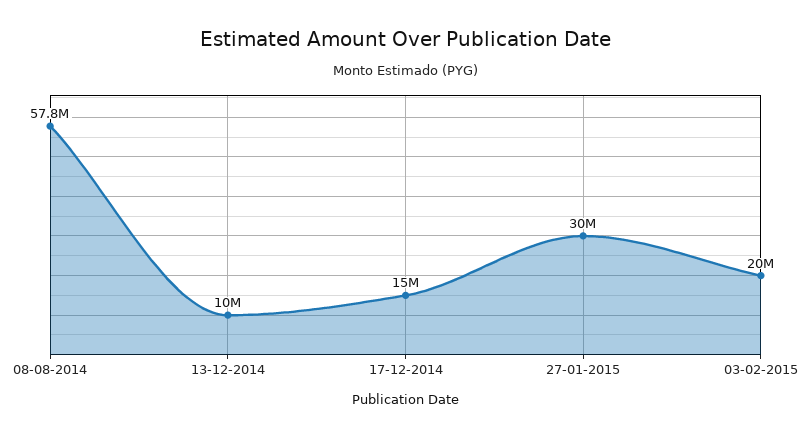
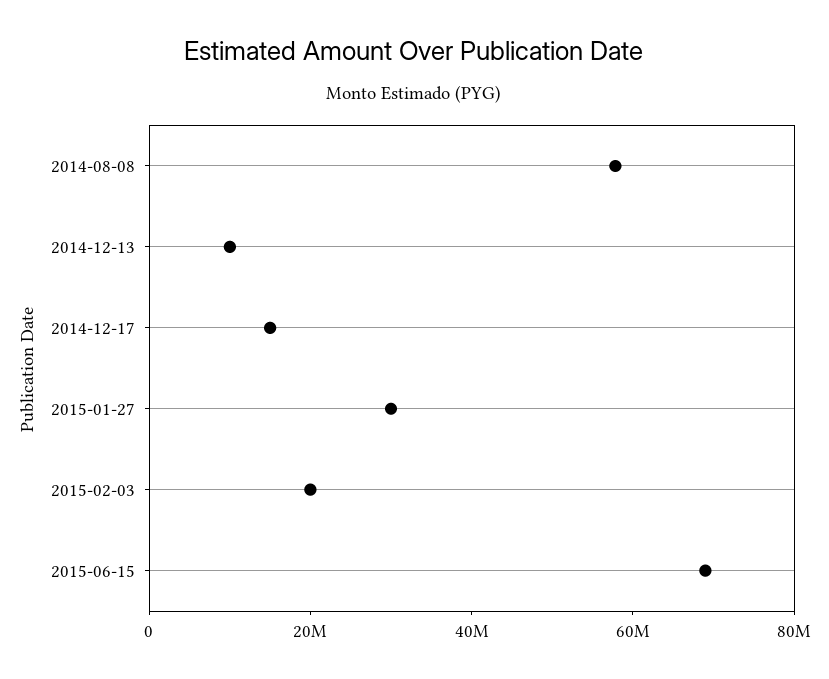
2015-06-15: none -> 70000000

